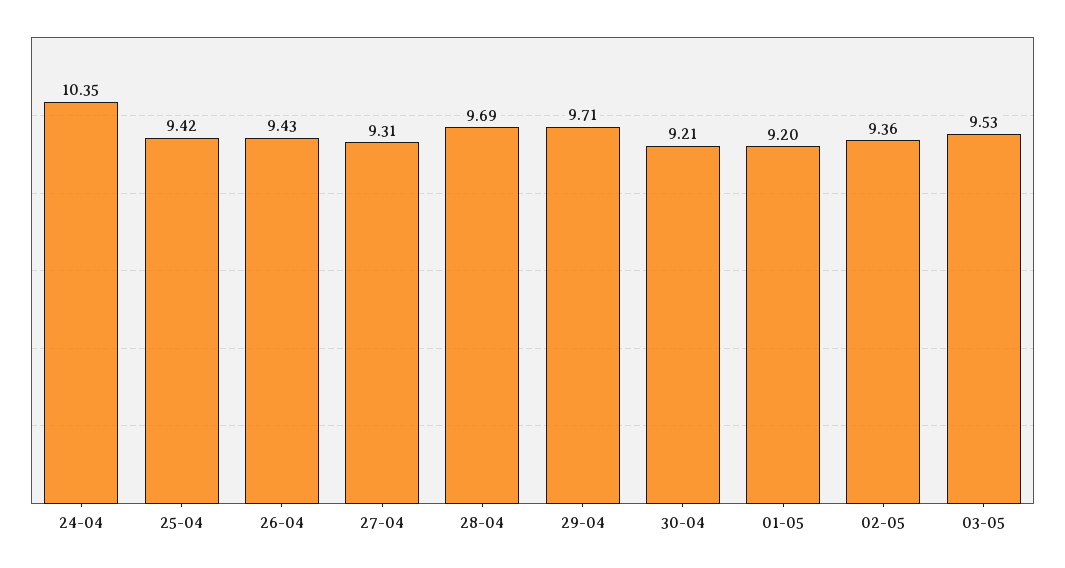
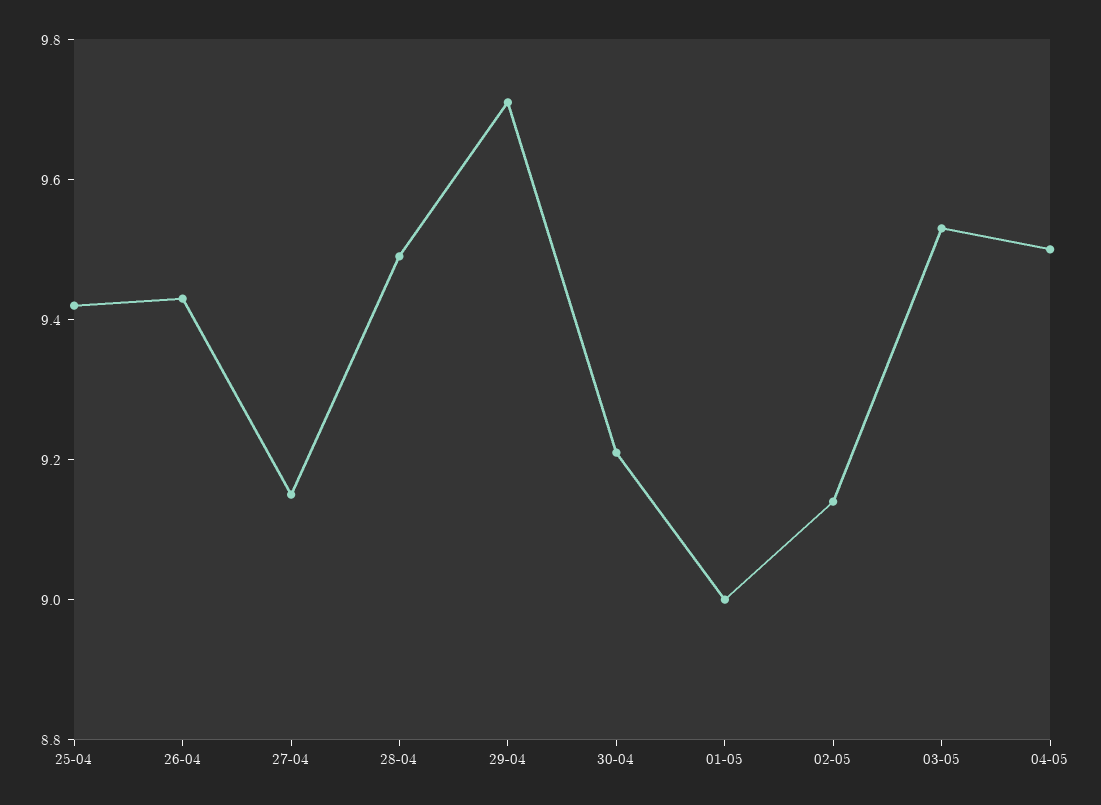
24-04: 10.35 -> none
27-04: 9.31 -> 9.15
28-04: 9.69 -> 9.5
01-05: 9.2 -> 9
02-05: 9.36 -> 9.15
04-05: none -> 9.5

